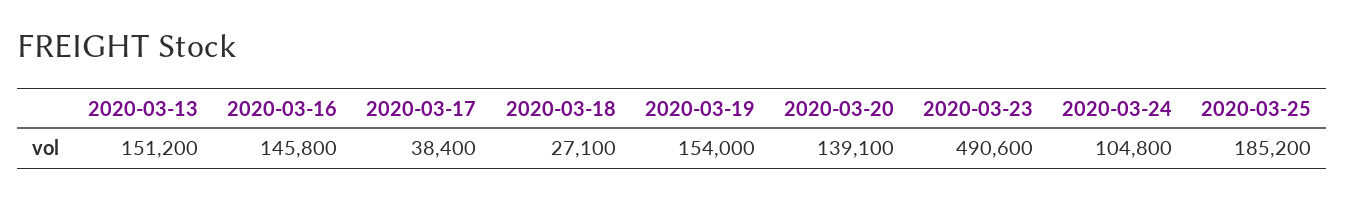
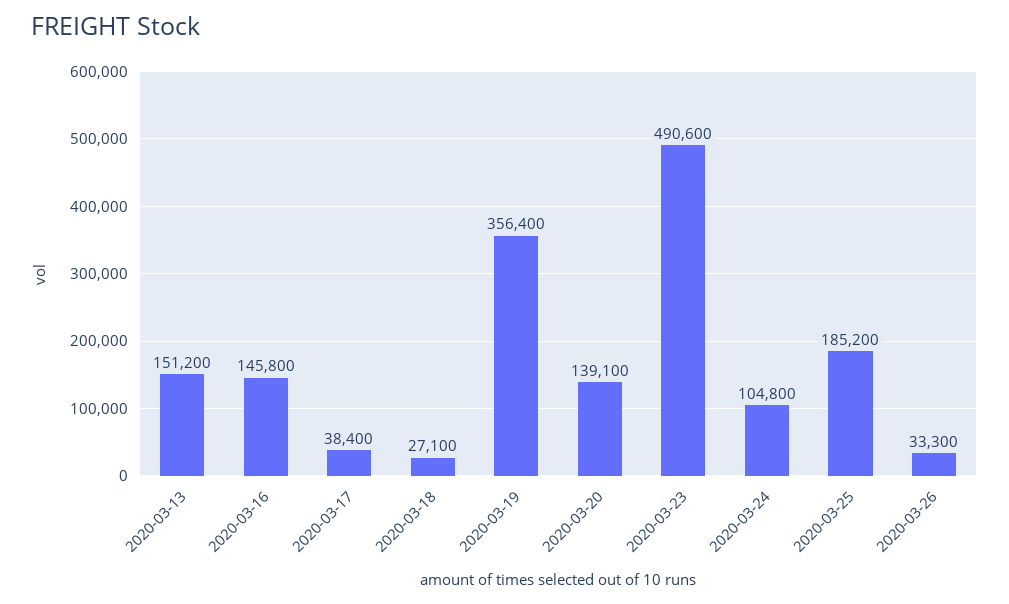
2020-03-19: 154000 -> 356400
2020-03-26: none -> 33300

